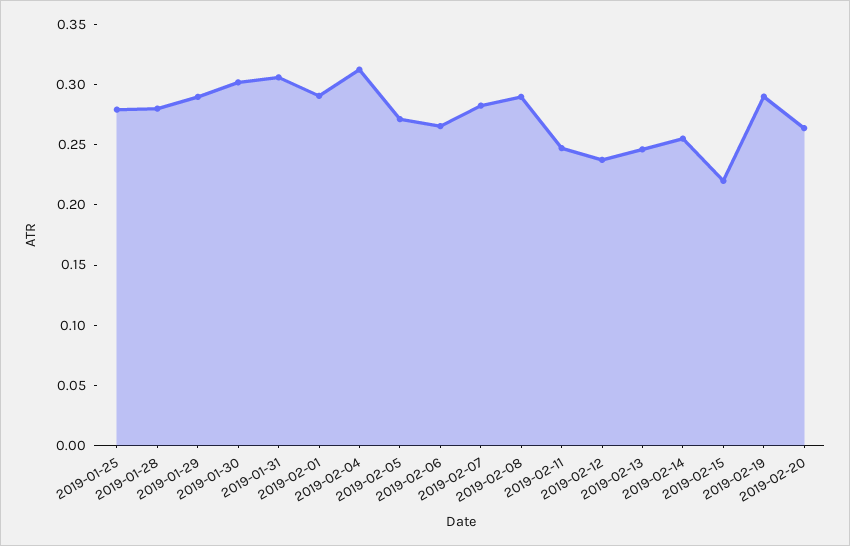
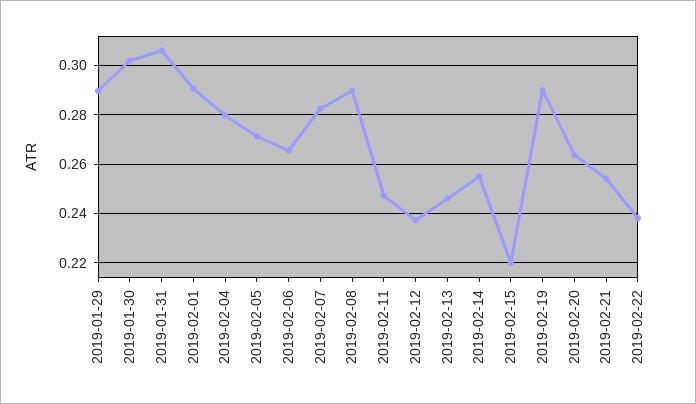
2019-01-25: 0.28 -> none
2019-01-28: 0.28 -> none
2019-02-04: 0.31 -> 0.28
2019-02-21: none -> 0.255
2019-02-22: none -> 0.2375

